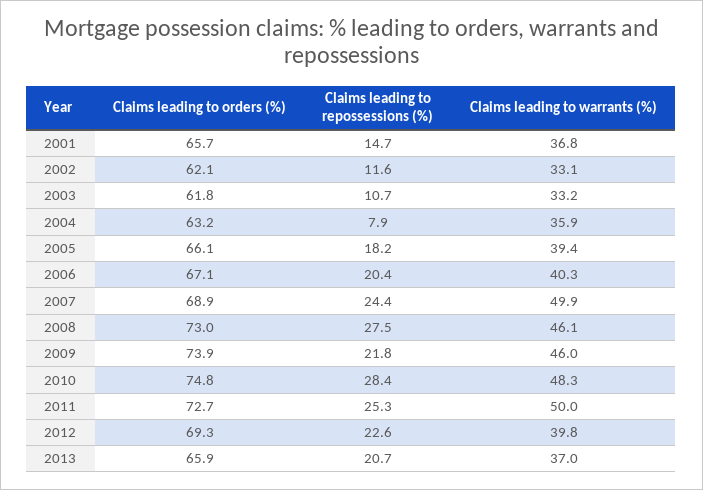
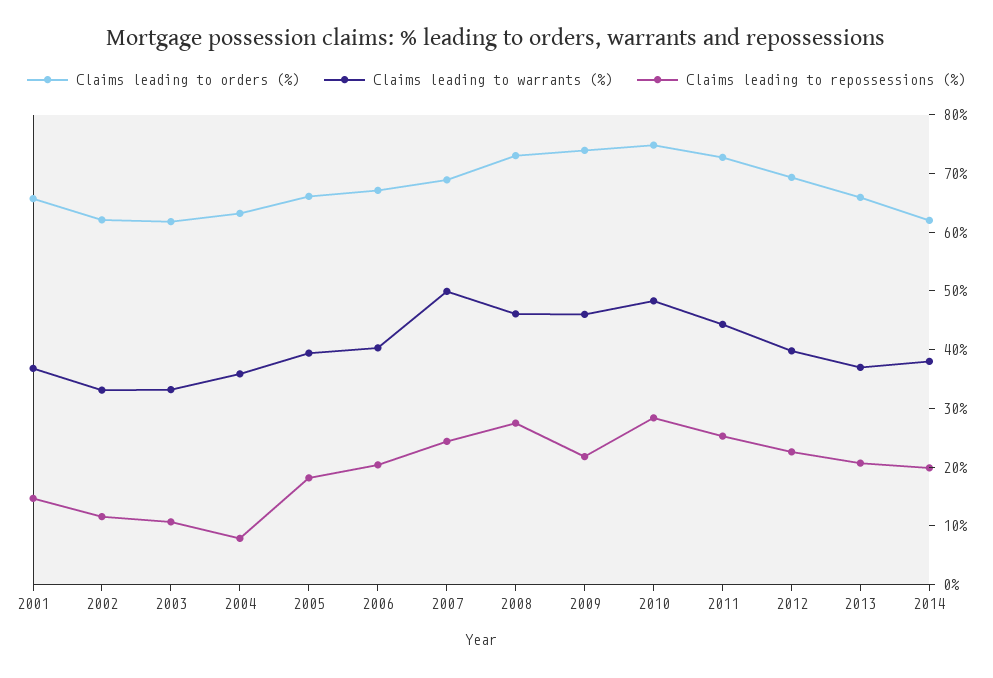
Claims leading to warrants (%), 2011: 50 -> 44
Claims leading to orders (%), 2014: none -> 62
Claims leading to warrants (%), 2014: none -> 38
Claims leading to repossessions (%), 2014: none -> 20

